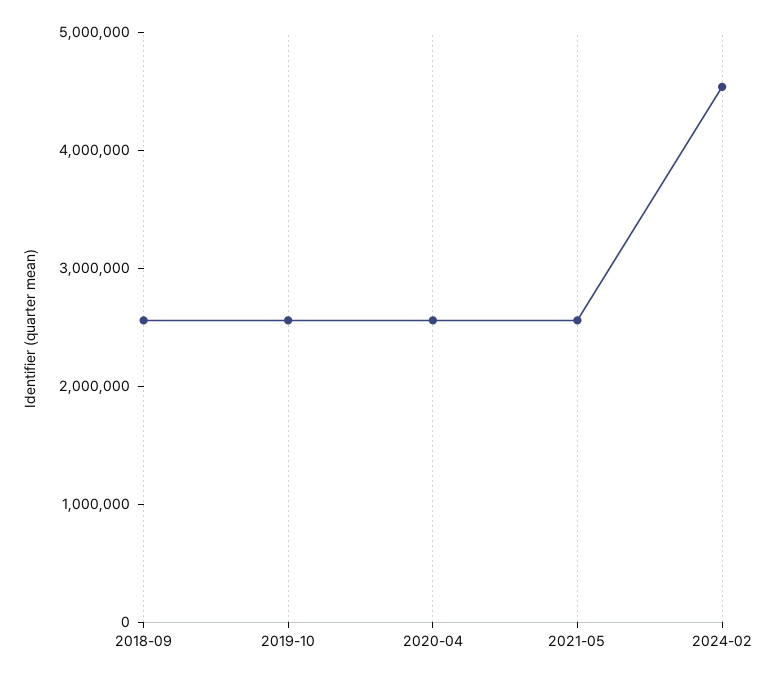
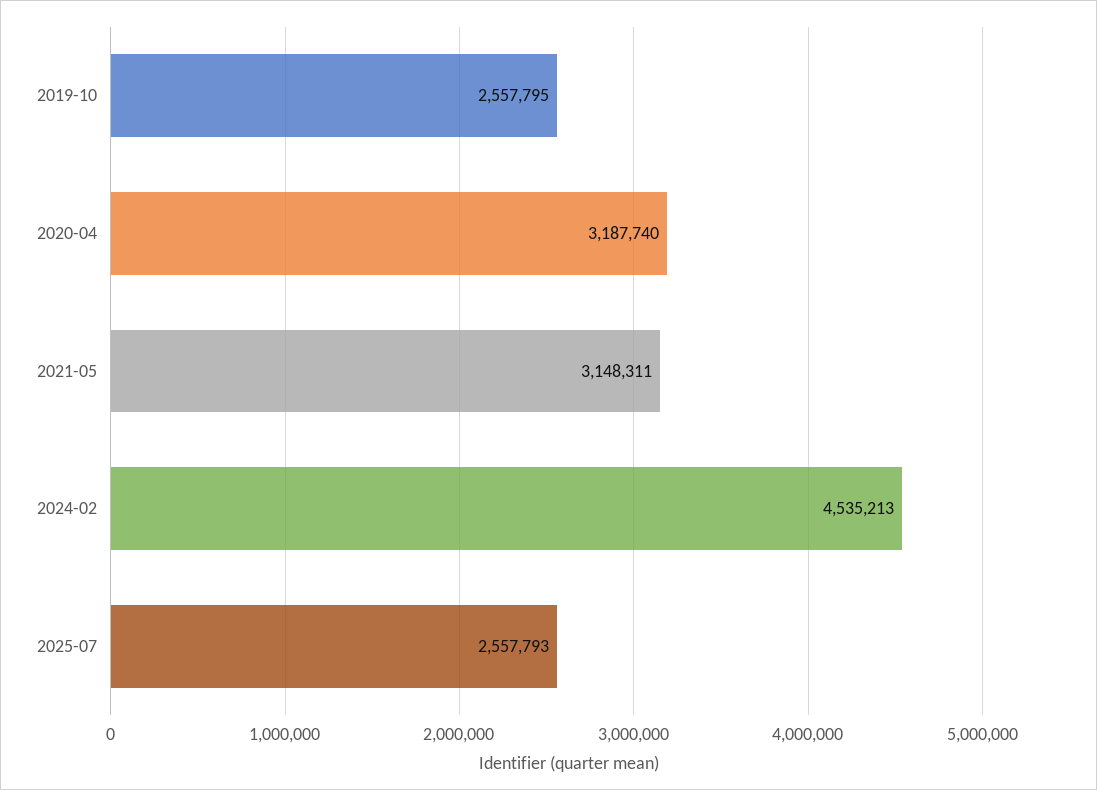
2018-09: 2600000 -> none
2020-04: 2600000 -> 3187740
2021-05: 2600000 -> 3148311
2025-07: none -> 2557793

